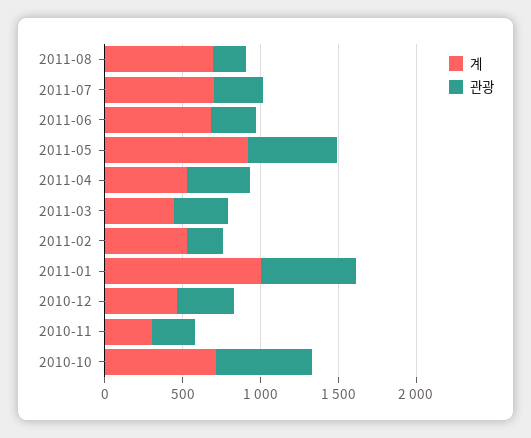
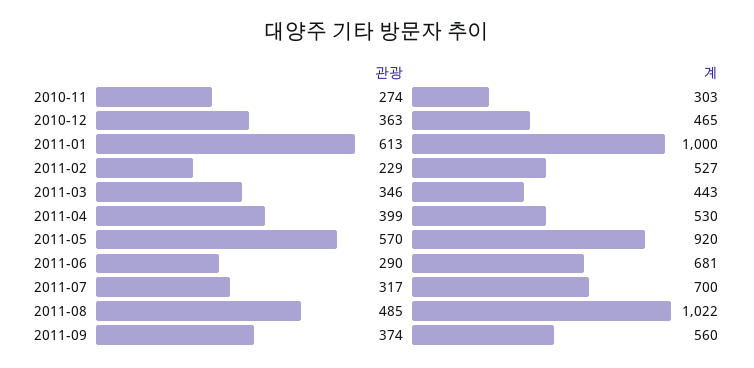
계, 2011-08: 700 -> 1022
관광, 2011-08: 200 -> 485
계, 2010-10: 700 -> none
관광, 2010-10: 600 -> none
관광, 2011-09: none -> 374
계, 2011-09: none -> 560

